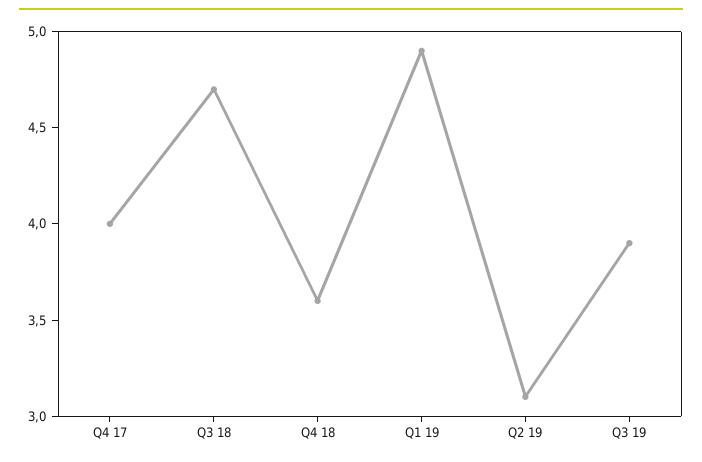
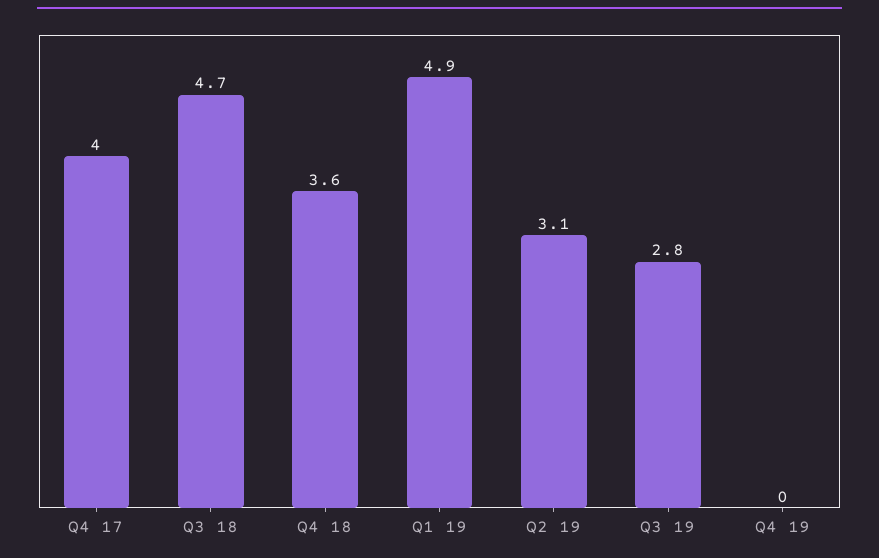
Q3 19: 3.9 -> 2.8
Q4 19: none -> 0

